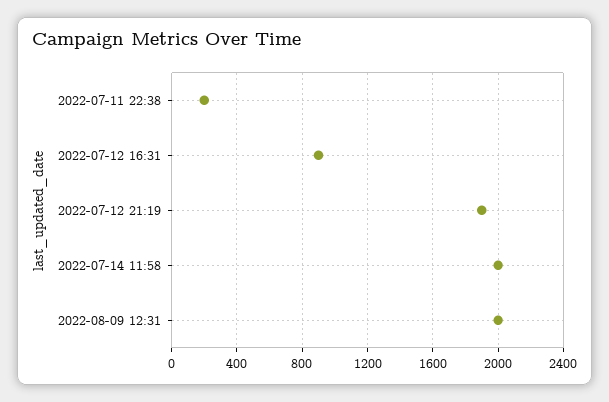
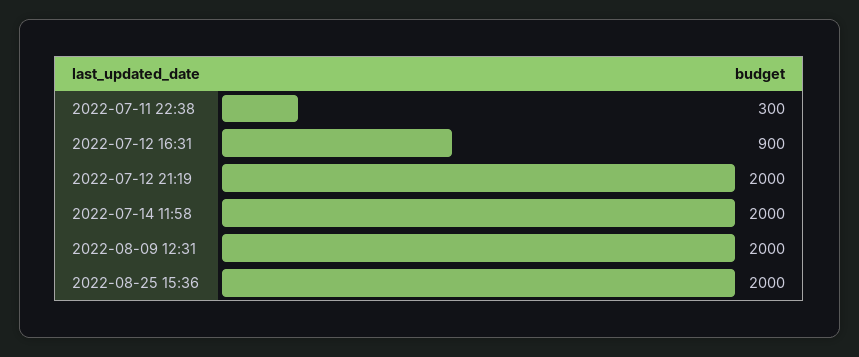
2022-07-11 22:38: 200 -> 300
2022-07-12 21:19: 1900 -> 2000
2022-08-25 15:36: none -> 2000

